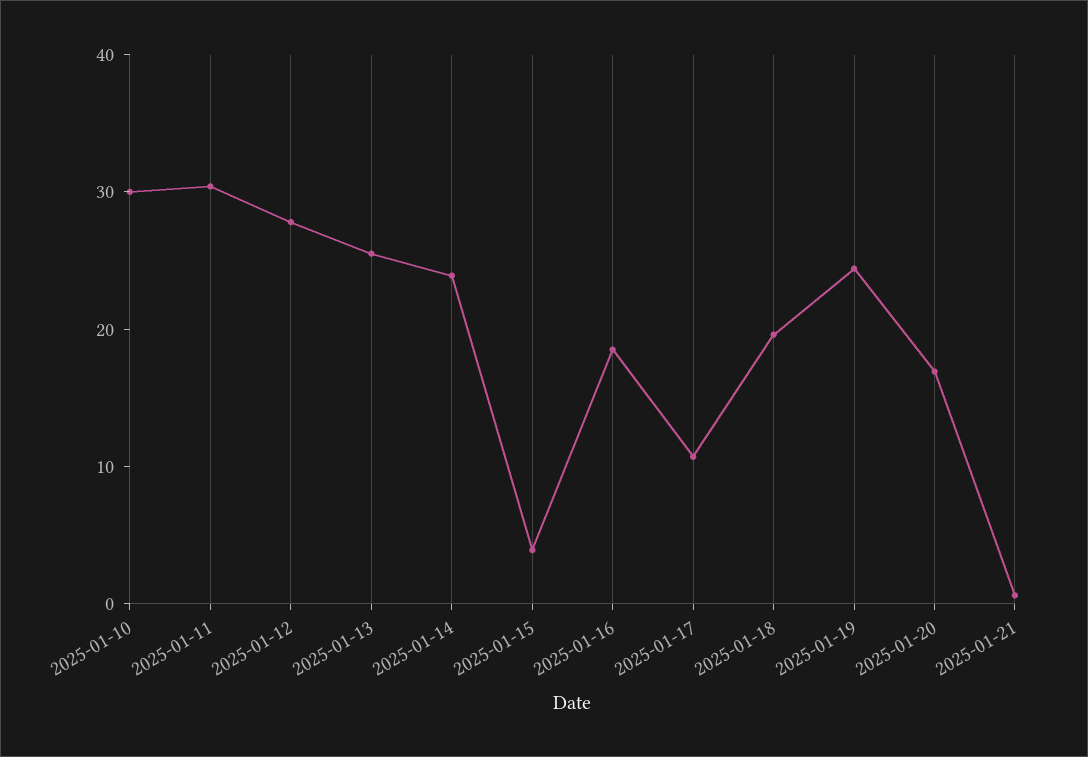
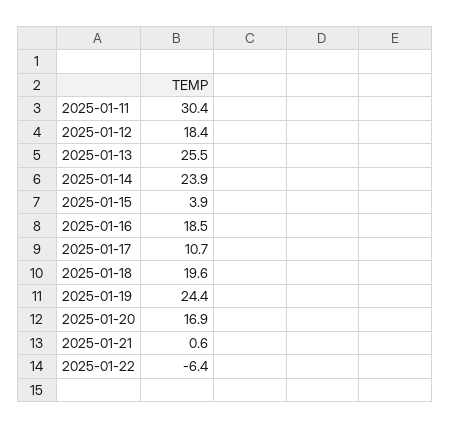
2025-01-10: 30 -> none
2025-01-12: 28 -> 18.4
2025-01-22: none -> -6.4

